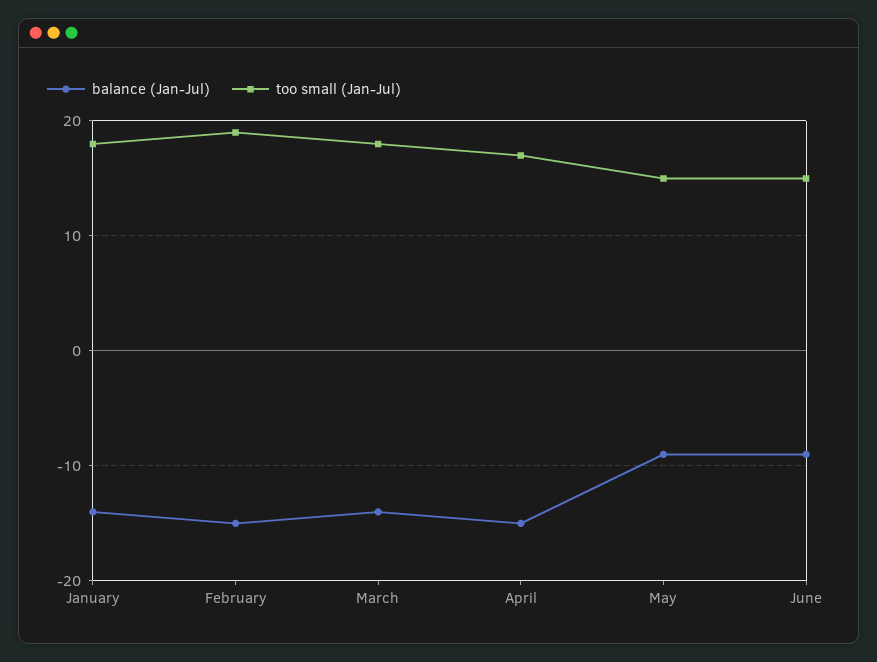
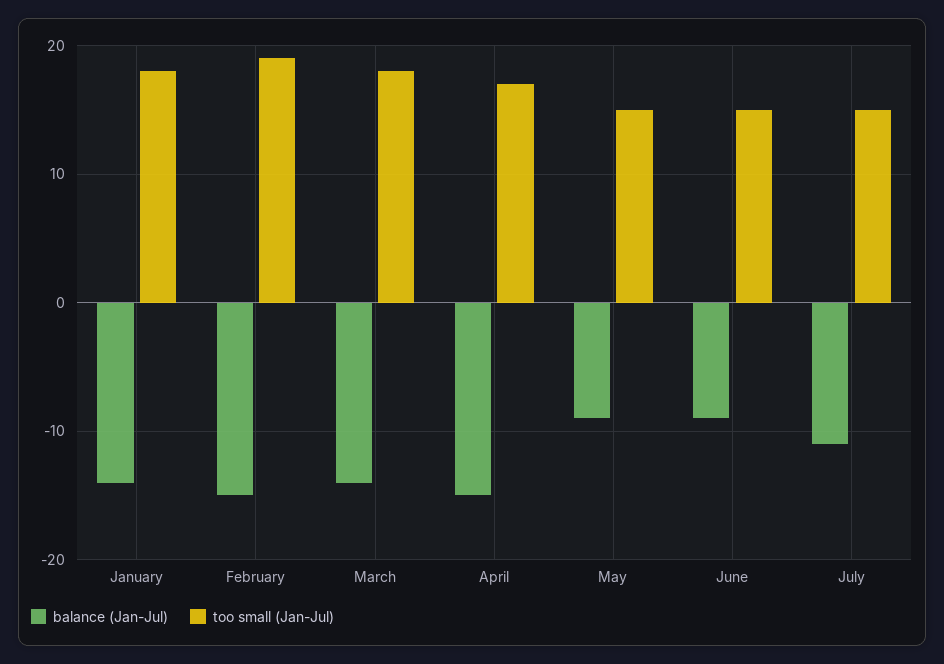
balance (Jan-Jul), July: none -> -11
too small (Jan-Jul), July: none -> 15

